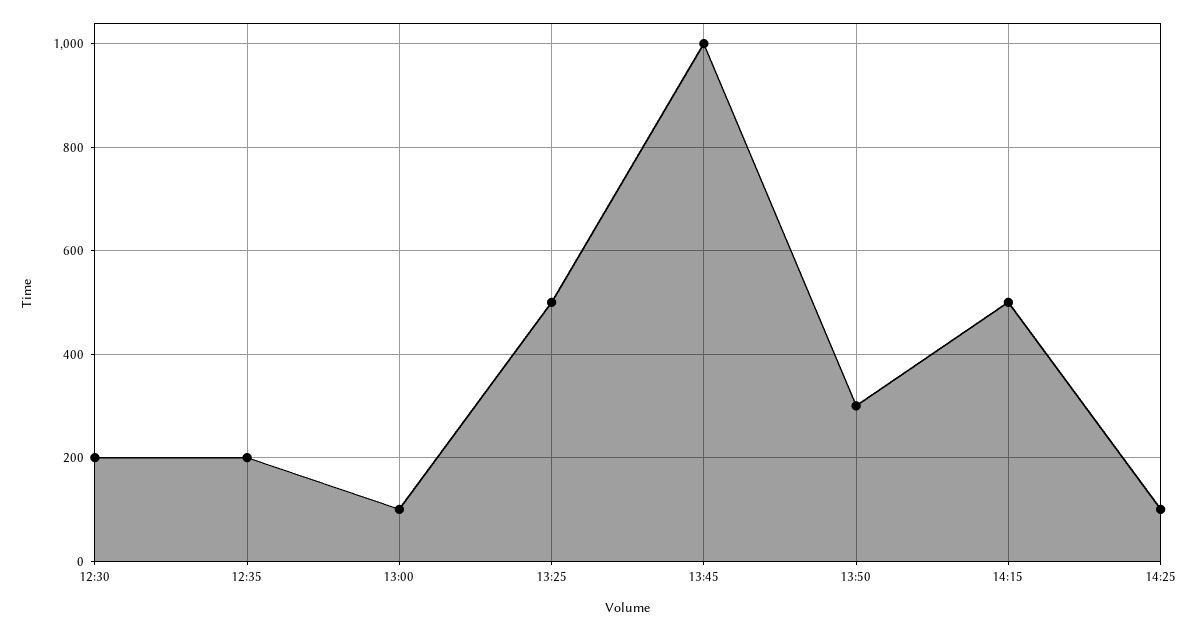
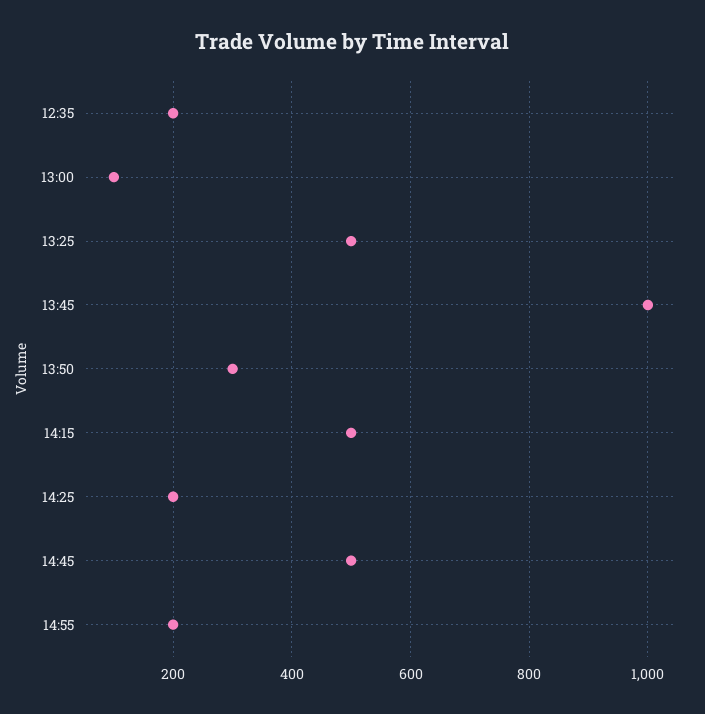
12:30: 200 -> none
14:25: 100 -> 200
14:45: none -> 500
14:55: none -> 200

